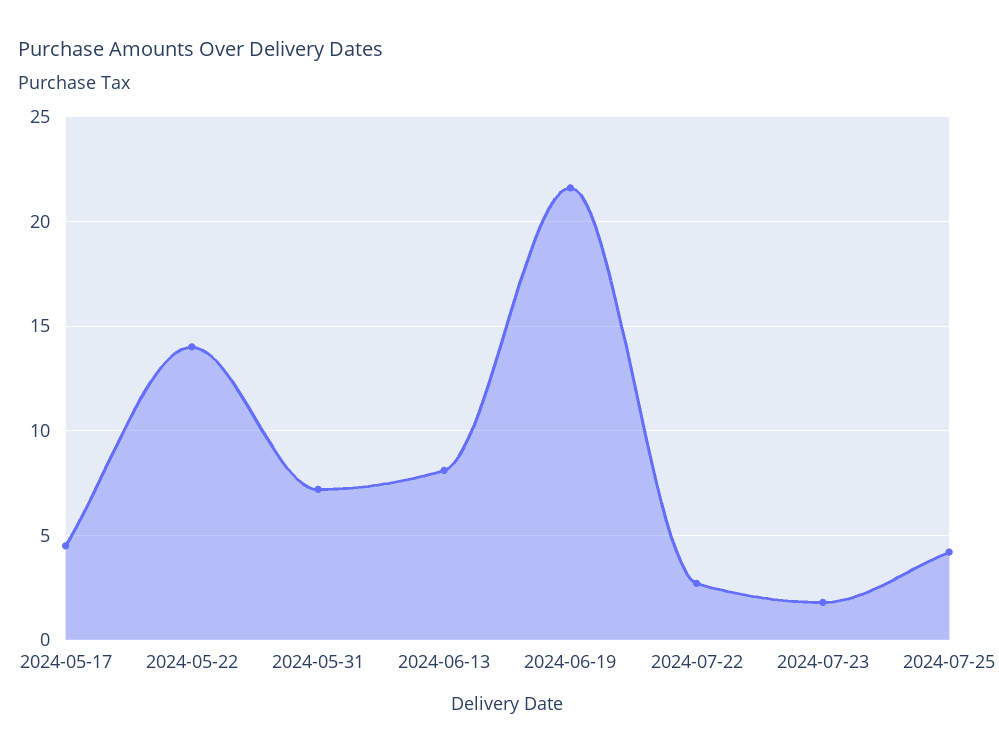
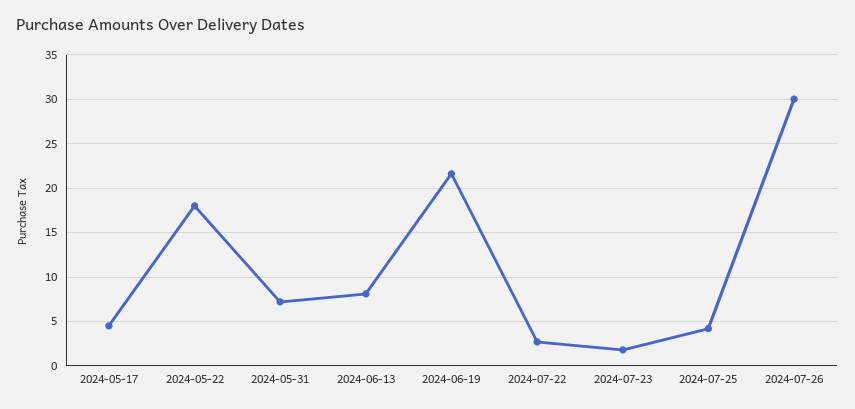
2024-05-22: 14 -> 18
2024-07-26: none -> 30

